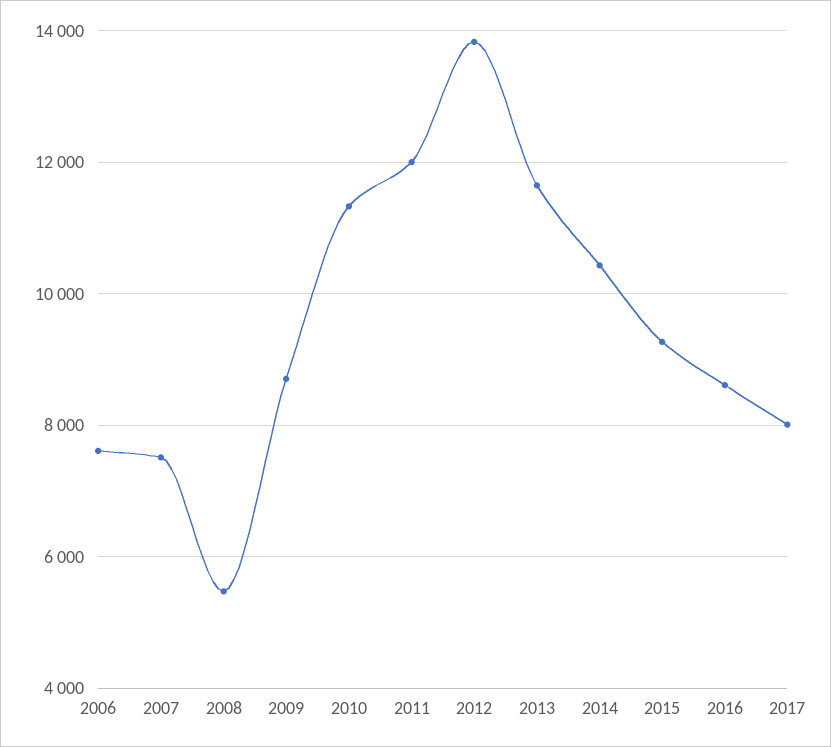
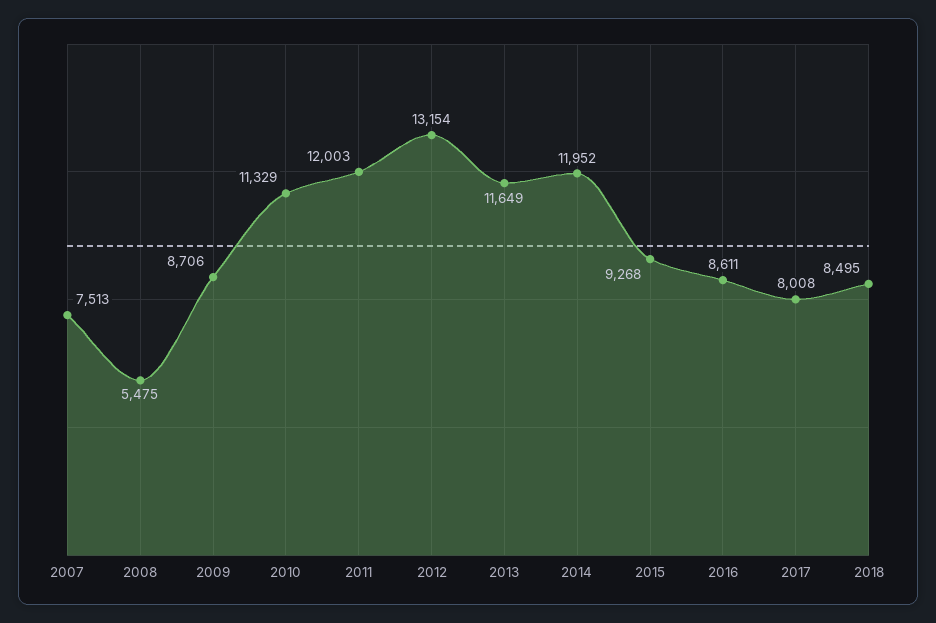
2006: 7600 -> none
2012: 13800 -> 13154
2014: 10400 -> 11952
2018: none -> 8495

